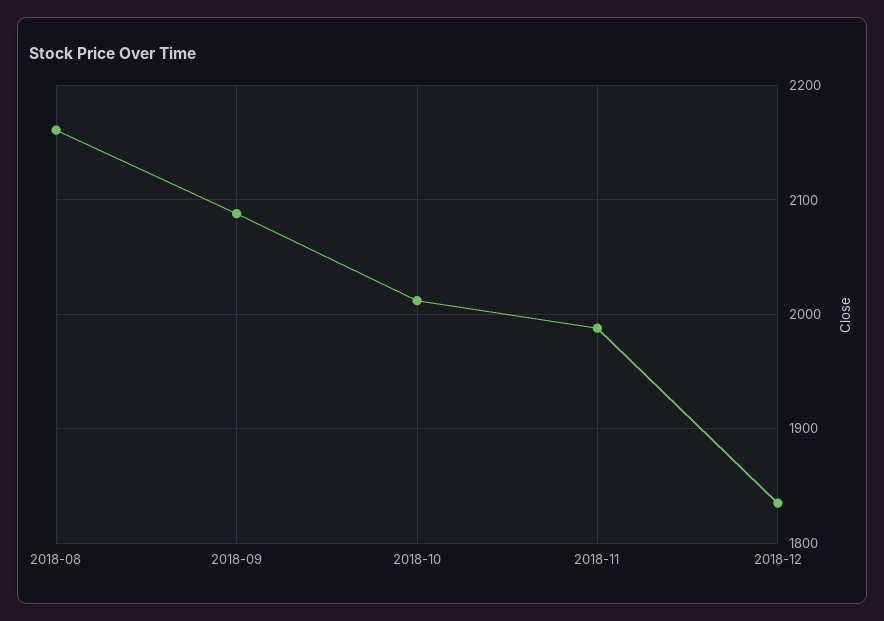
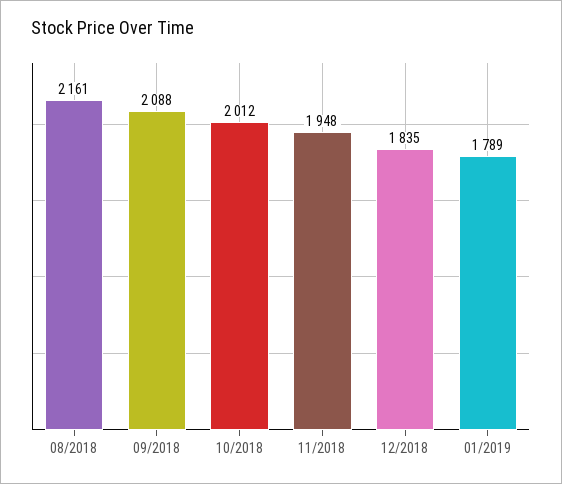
2018-11: 1990 -> 1948
01/2019: none -> 1789

